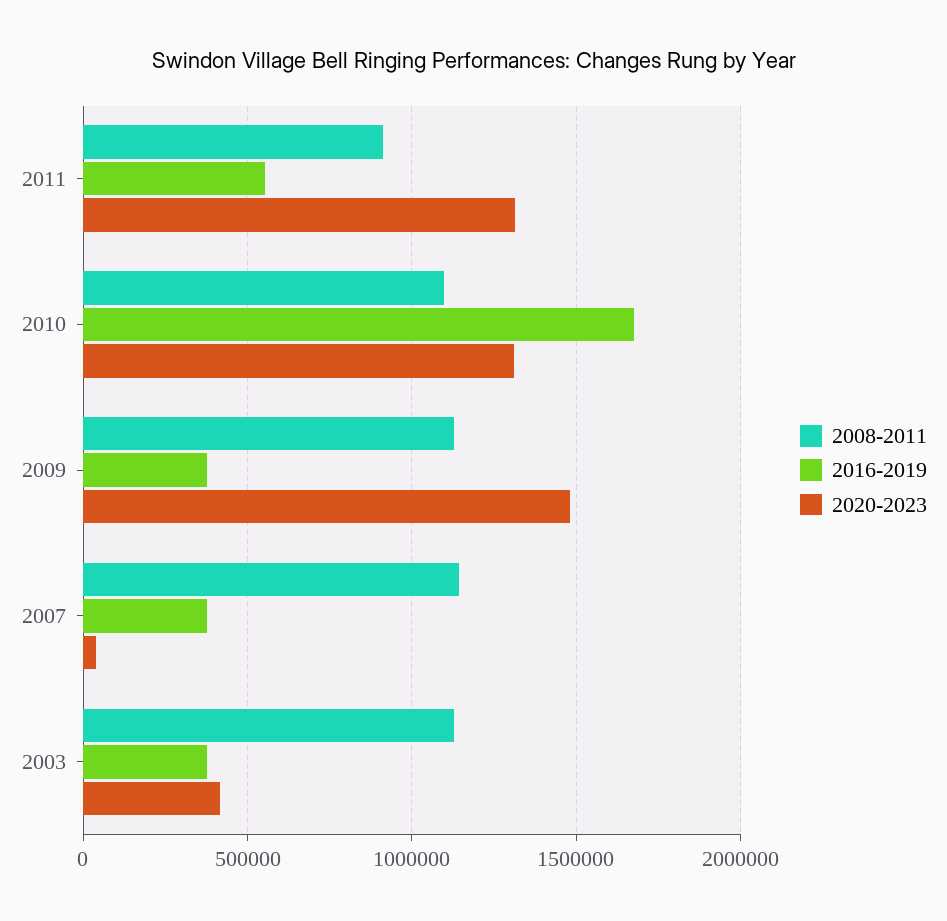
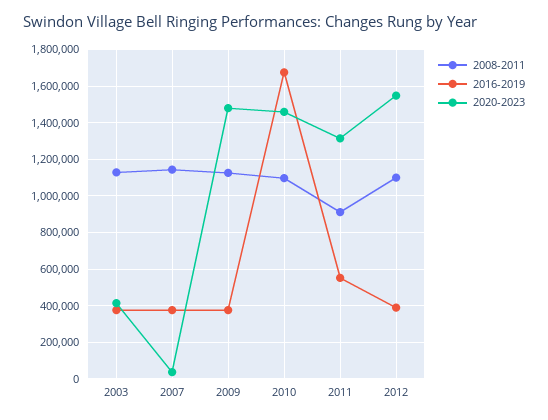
2020-2023, 2010: 1300000 -> 1450000
2008-2011, 2012: none -> 1100000
2016-2019, 2012: none -> 400000
2020-2023, 2012: none -> 1550000

